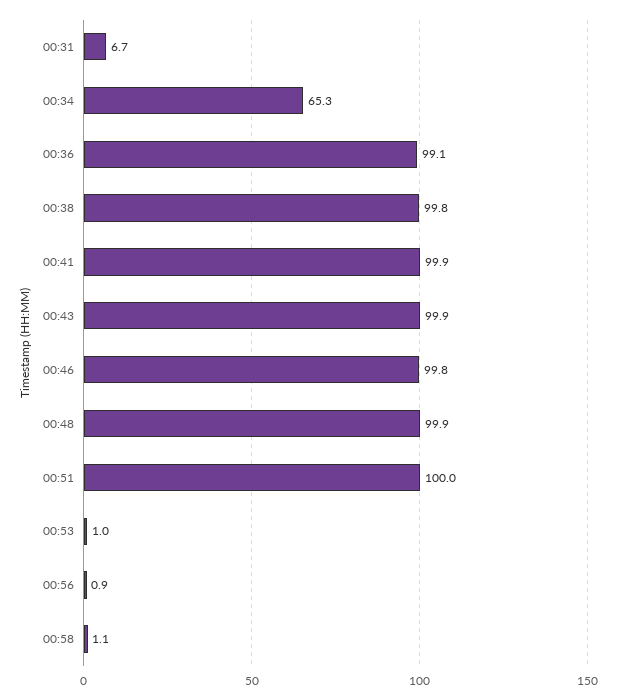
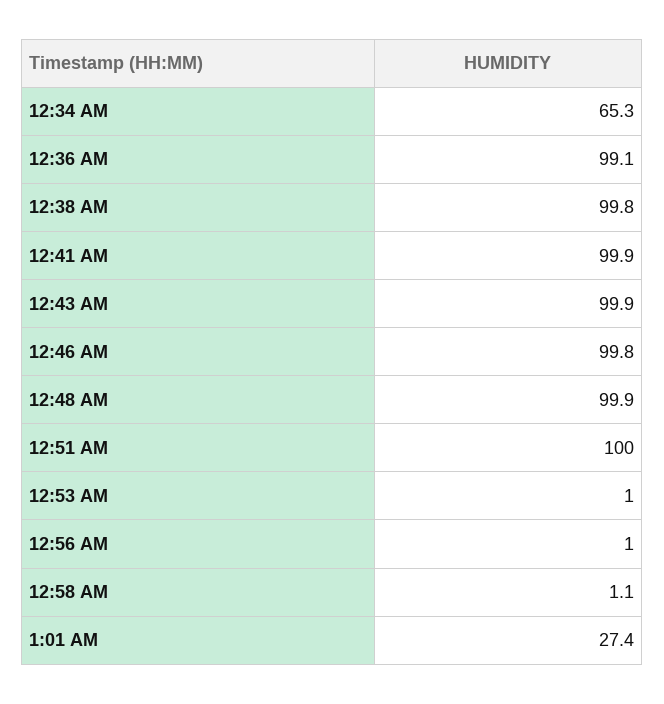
00:31: 6.7 -> none
00:56: 0.9 -> 1
1:01 AM: none -> 27.4

